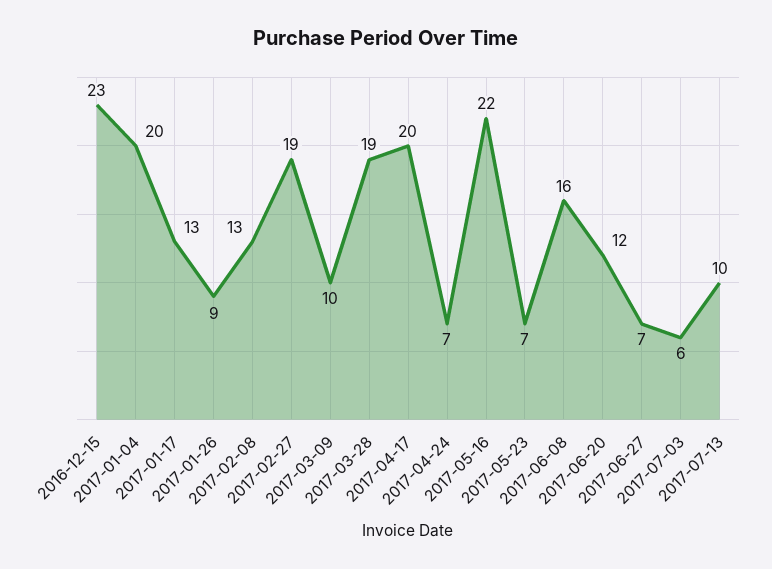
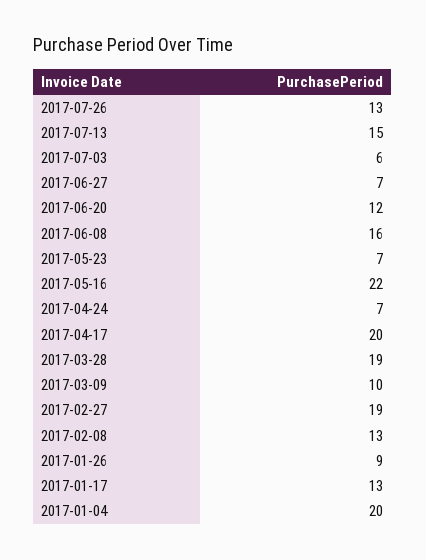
2016-12-15: 23 -> none
2017-07-13: 10 -> 15
2017-07-26: none -> 13

